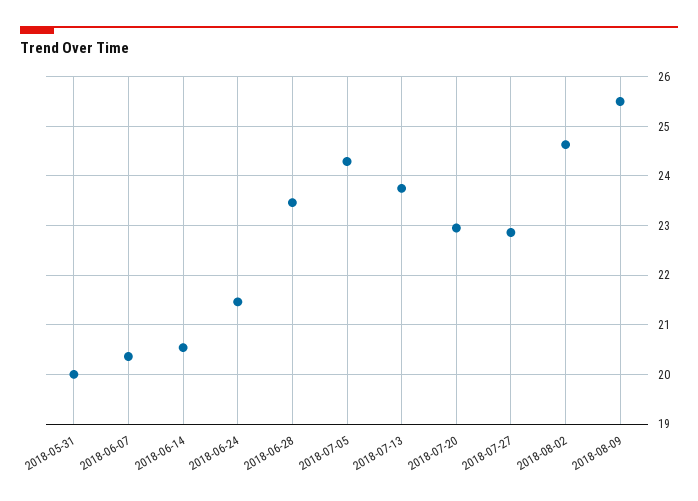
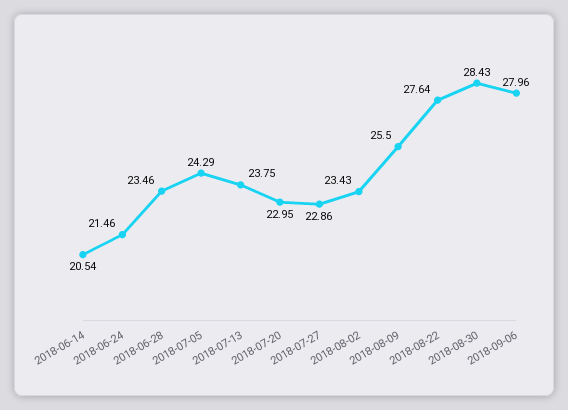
2018-05-31: 20 -> none
2018-06-07: 20.4 -> none
2018-08-02: 24.6 -> 23.43
2018-08-22: none -> 27.64
2018-08-30: none -> 28.43
2018-09-06: none -> 27.96

